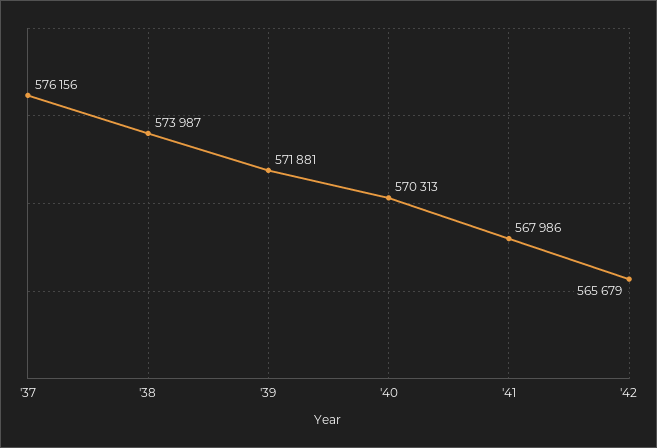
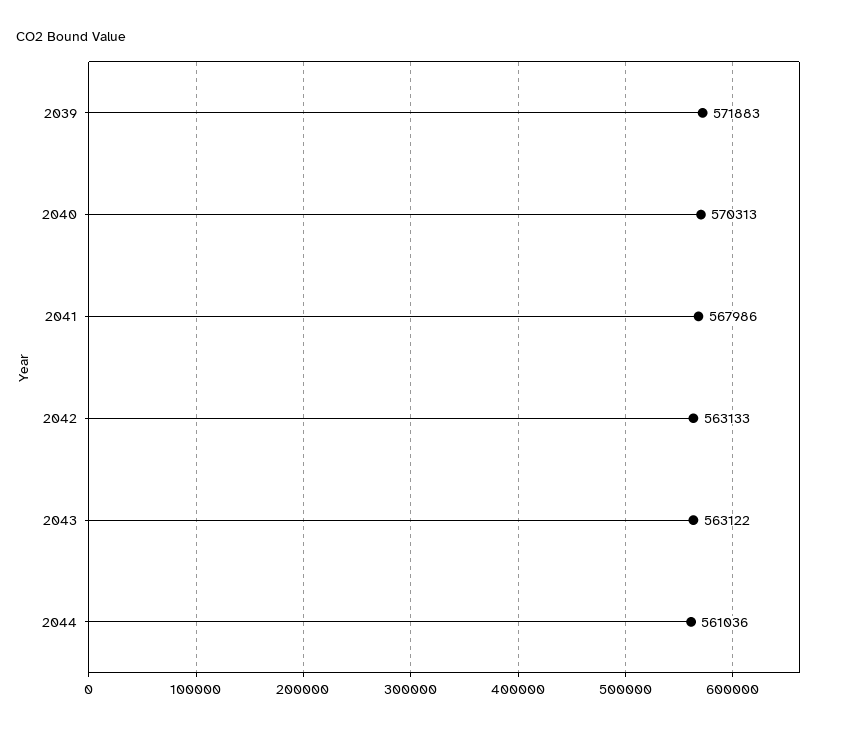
'37: 576156 -> none
'38: 573987 -> none
'39: 571881 -> 571883
'42: 565679 -> 563133
2043: none -> 563122
2044: none -> 561036

